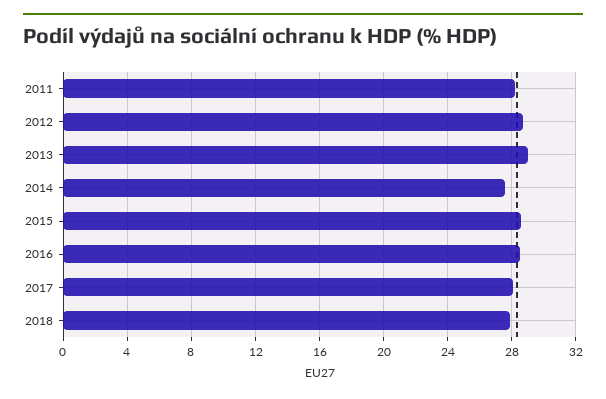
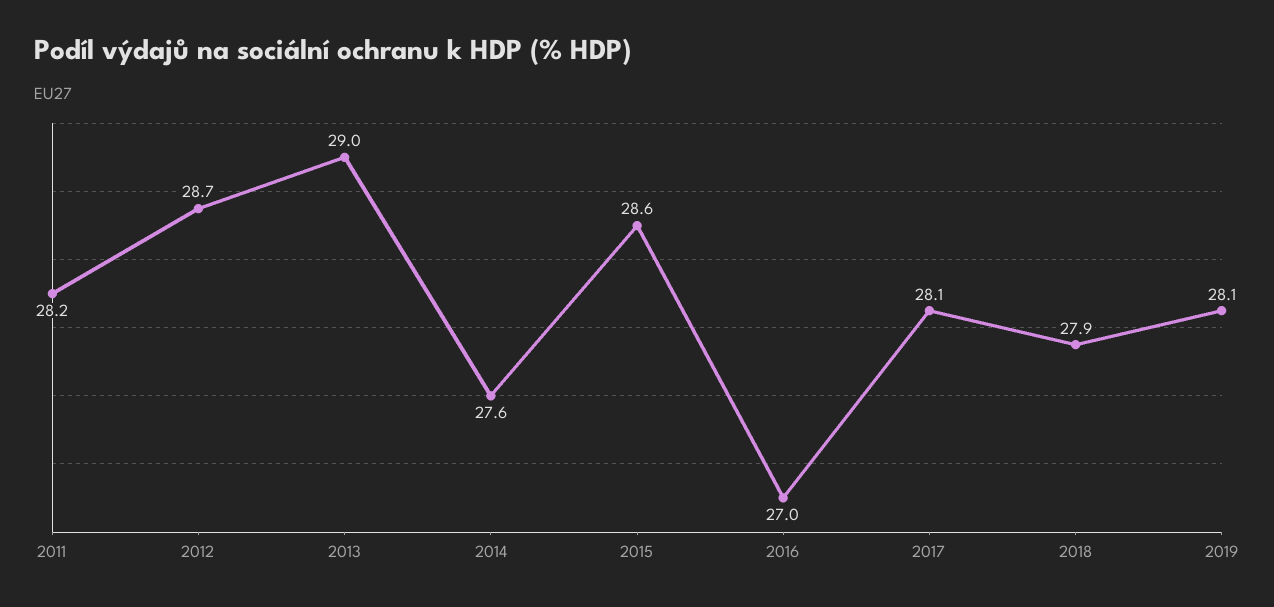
2016: 28.5 -> 27
2019: none -> 28.1

